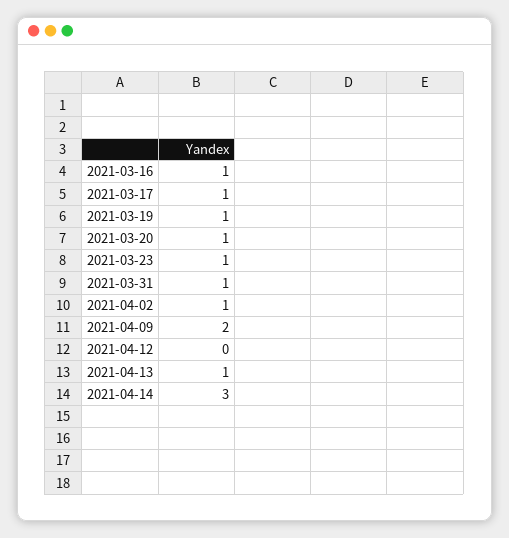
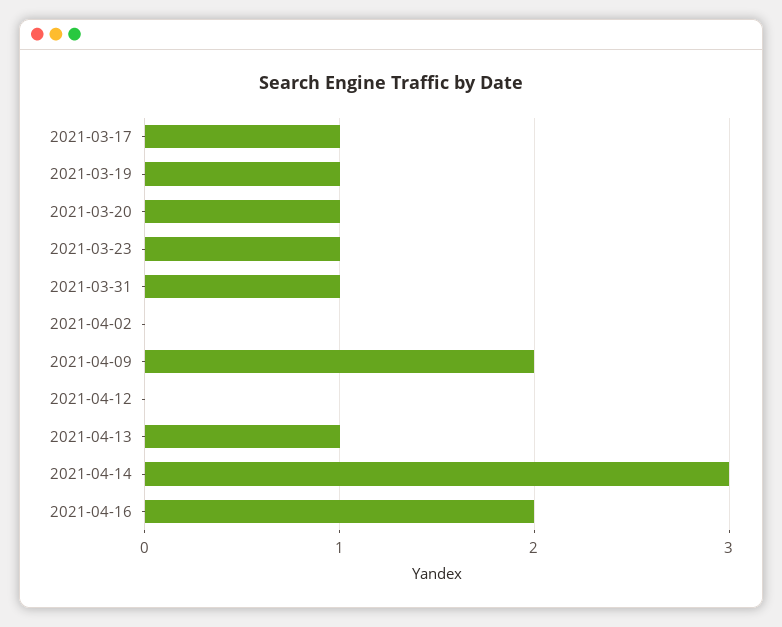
2021-03-16: 1 -> none
2021-04-02: 1 -> 0
2021-04-16: none -> 2

